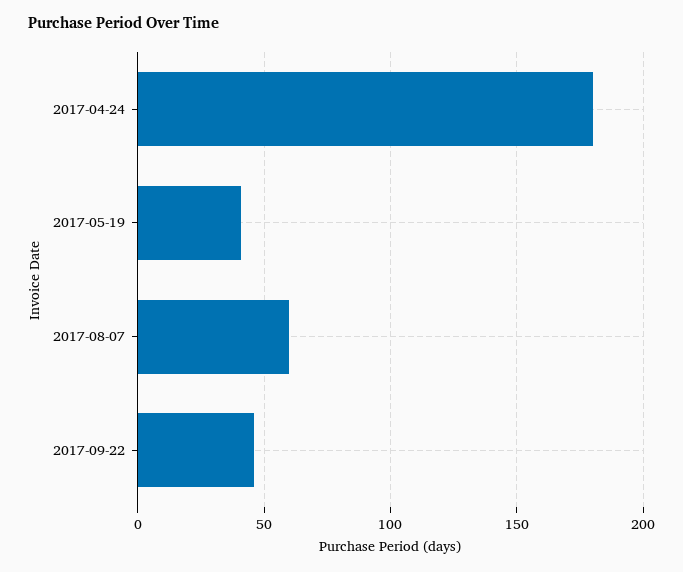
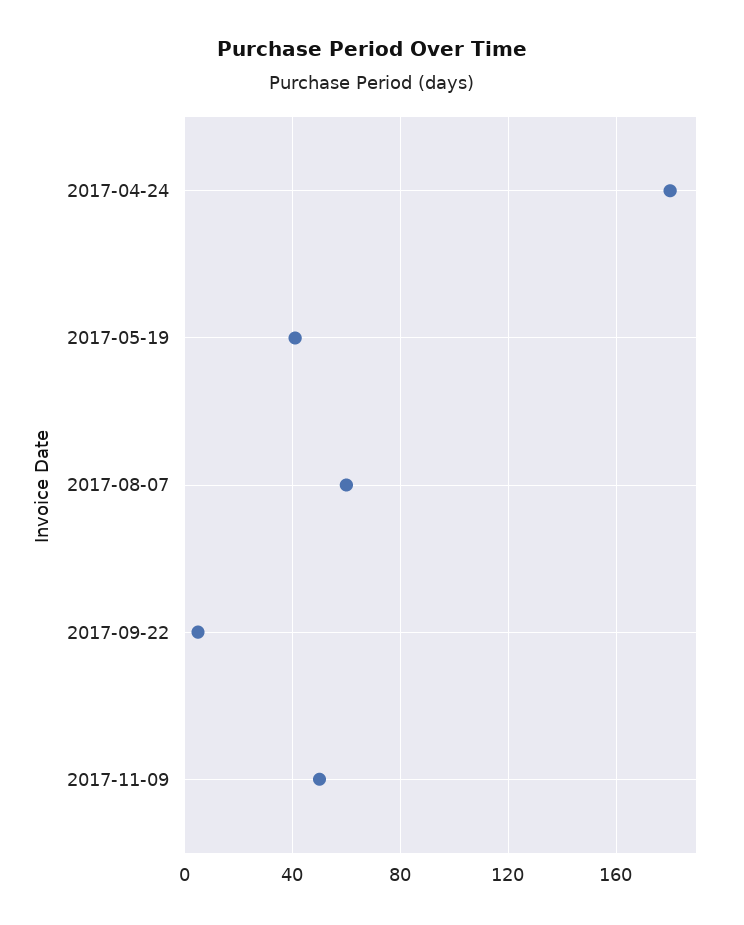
2017-09-22: 45 -> 5
2017-11-09: none -> 50

